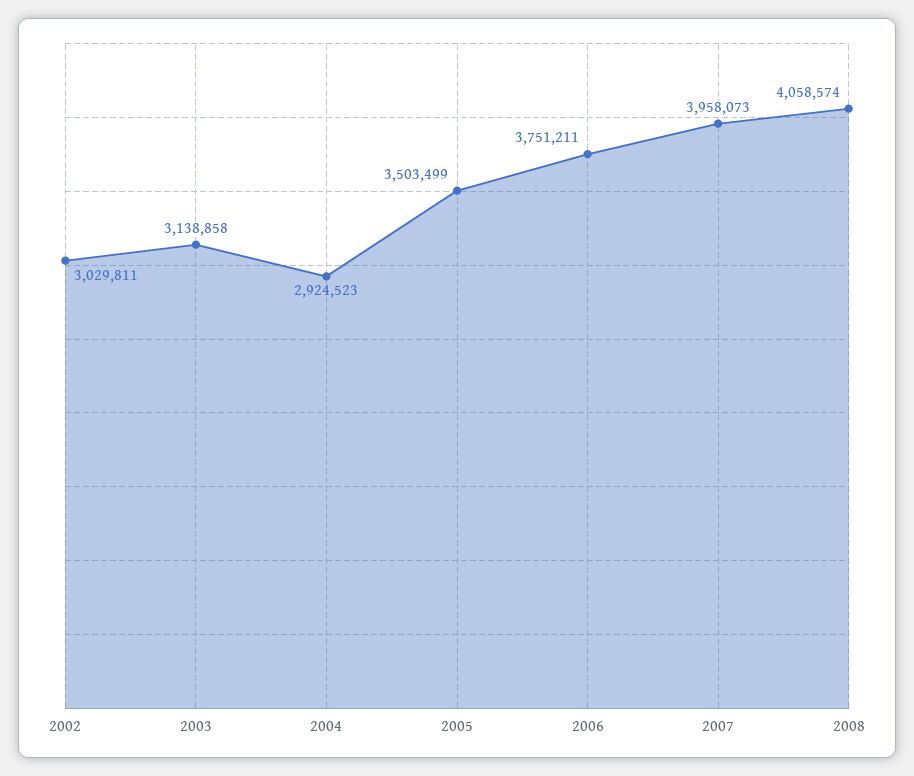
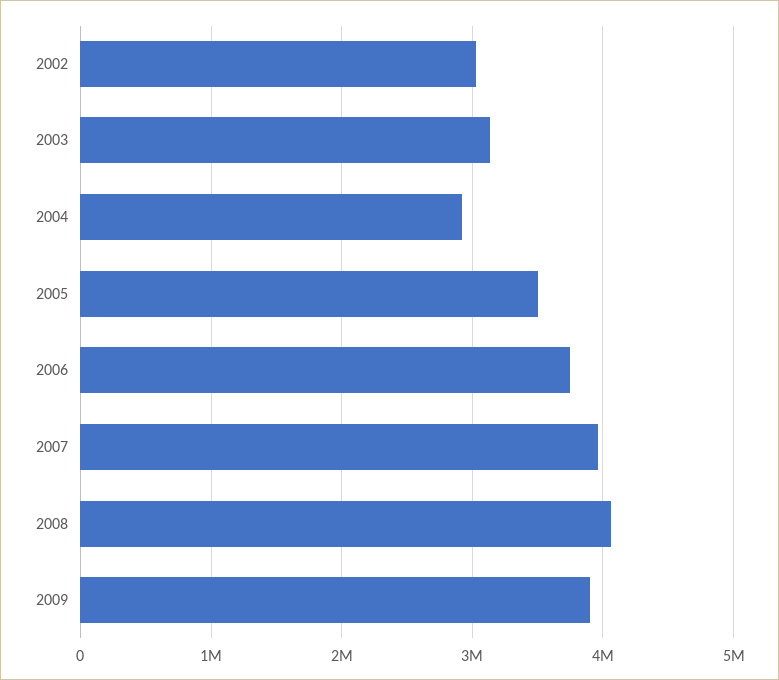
2009: none -> 3900000

